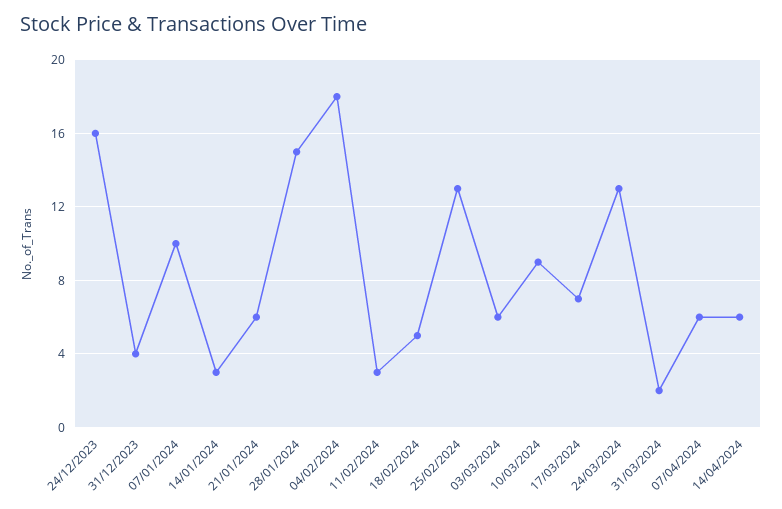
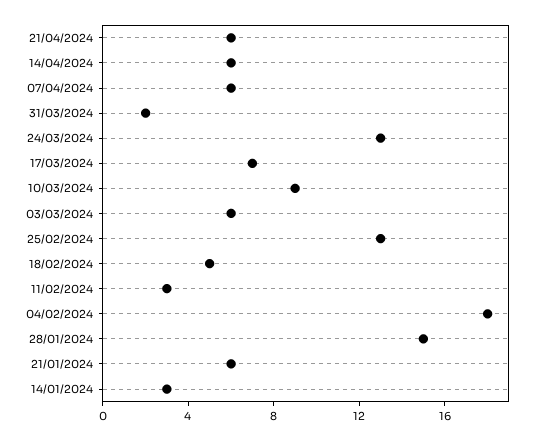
24/12/2023: 16 -> none
31/12/2023: 4 -> none
07/01/2024: 10 -> none
21/04/2024: none -> 6

